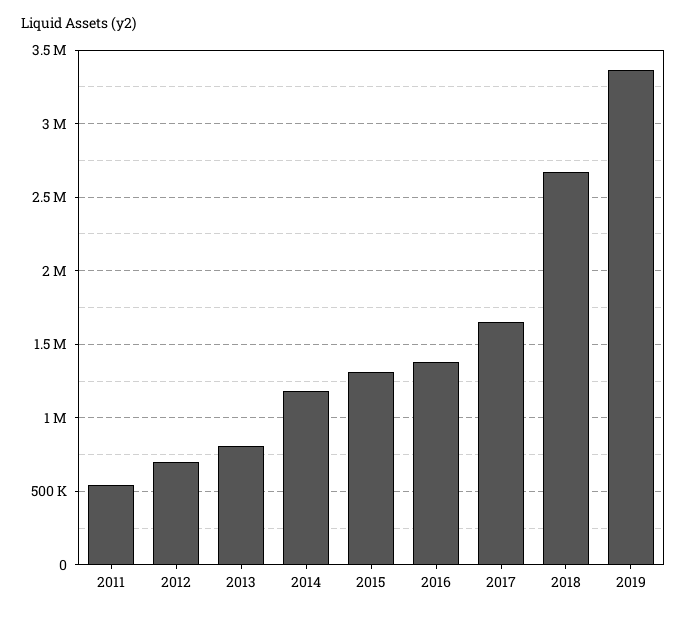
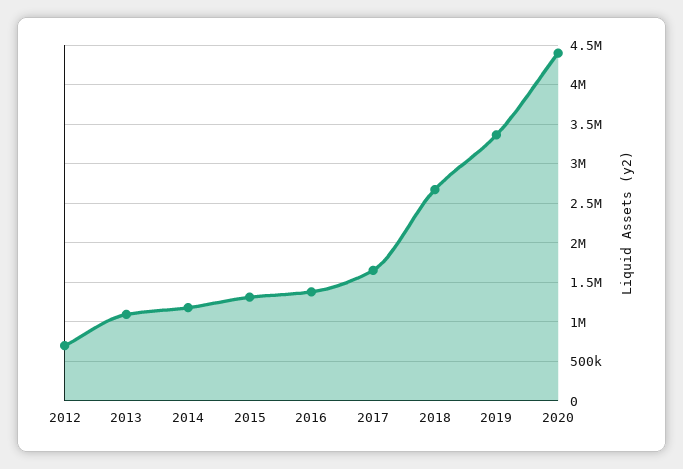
2011: 550000 -> none
2013: 800000 -> 1100000
2020: none -> 4400000

